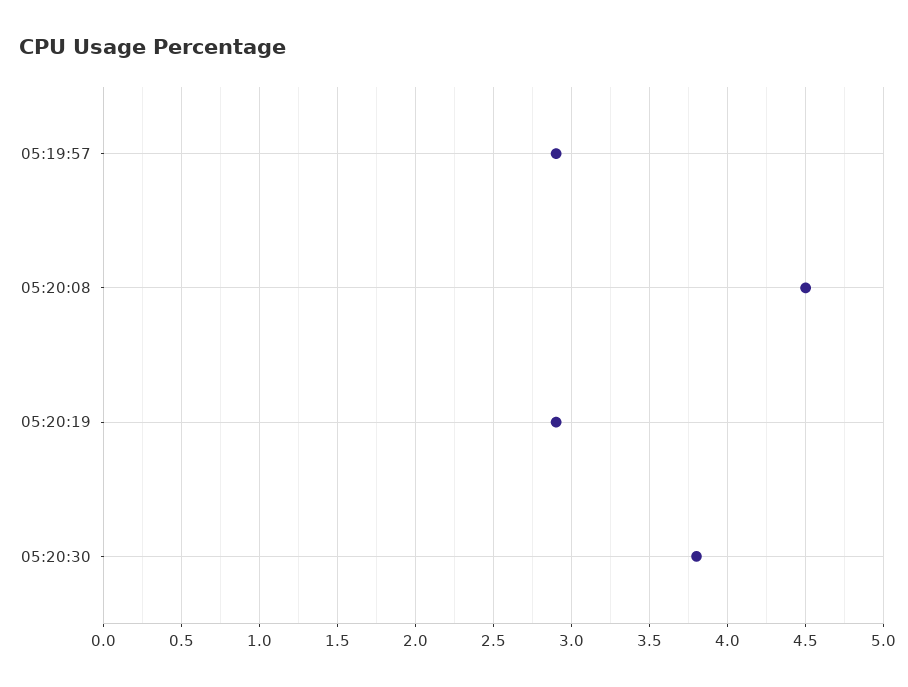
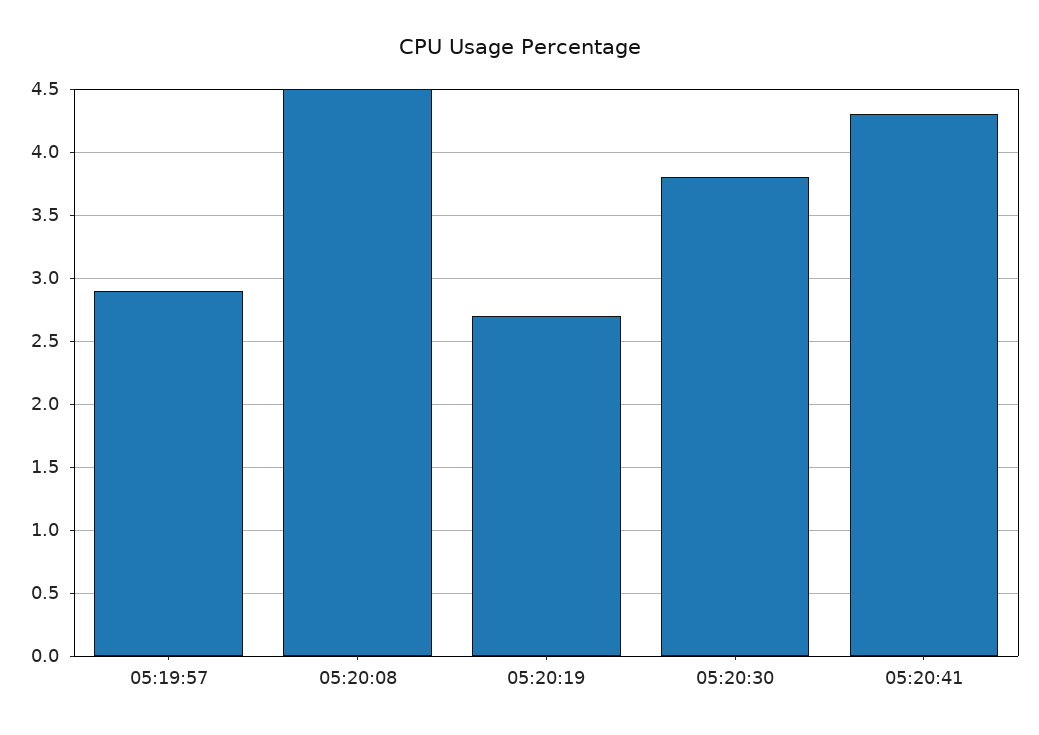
05:20:19: 2.9 -> 2.7
05:20:41: none -> 4.3

